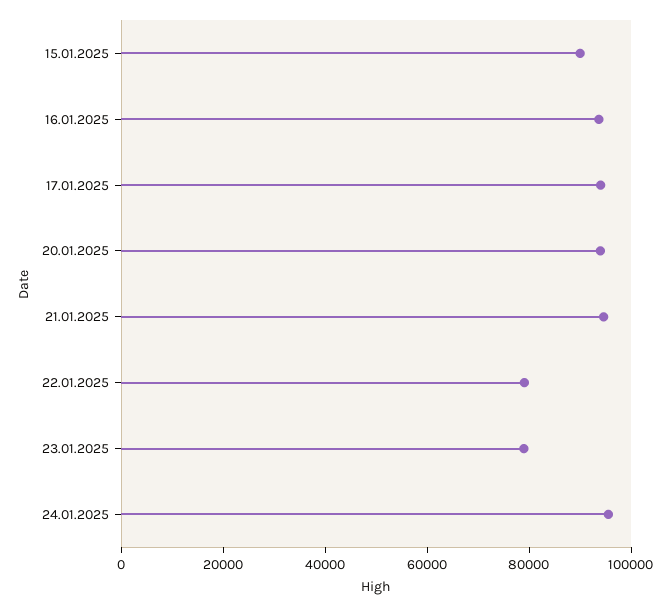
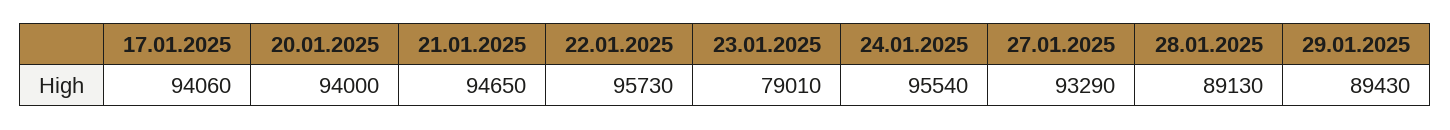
15.01.2025: 90000 -> none
16.01.2025: 95000 -> none
22.01.2025: 80000 -> 95730
27.01.2025: none -> 93290
28.01.2025: none -> 89130
29.01.2025: none -> 89430

